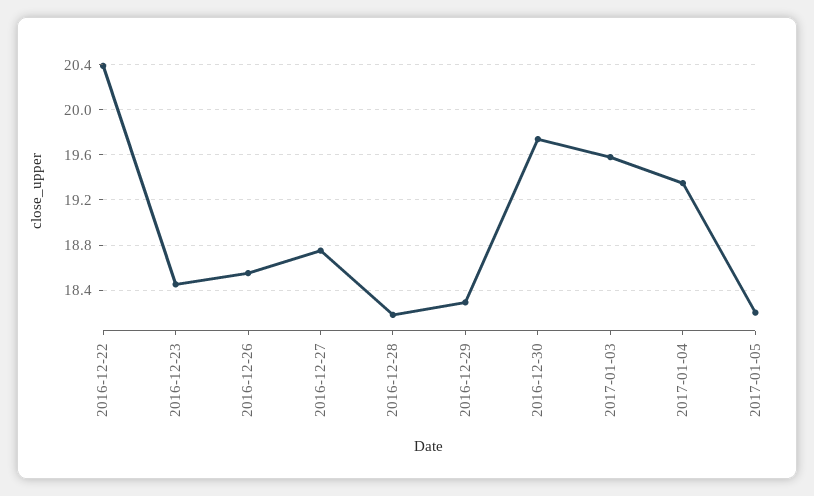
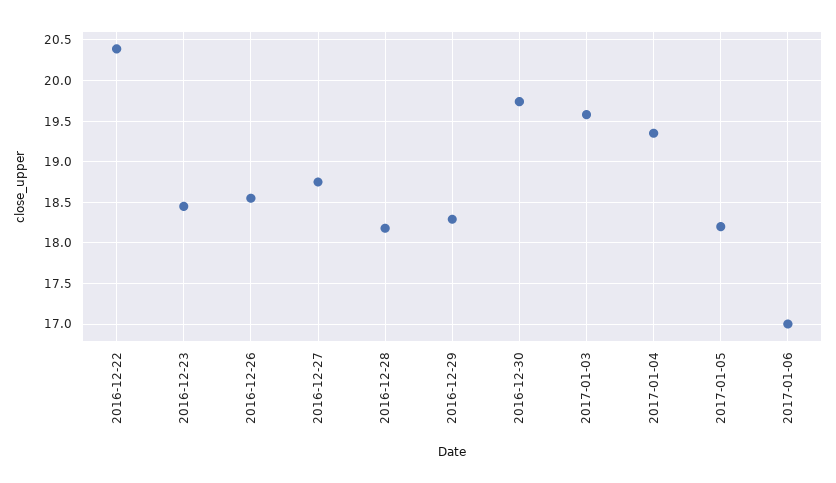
2017-01-06: none -> 17

